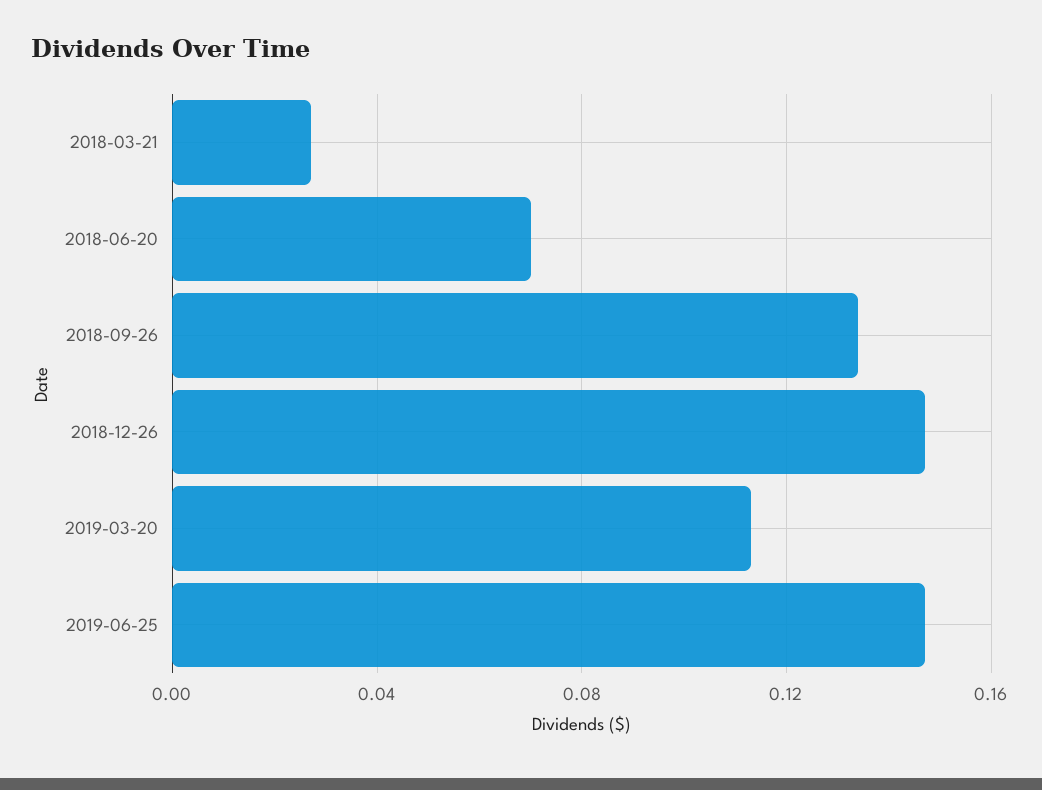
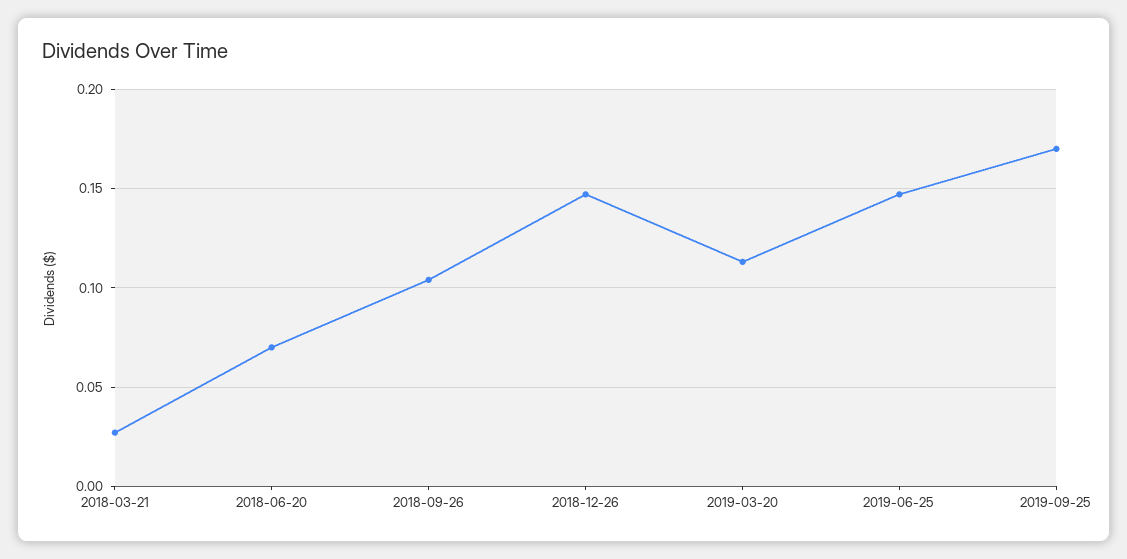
2018-09-26: 0.135 -> 0.105
2019-09-25: none -> 0.17

